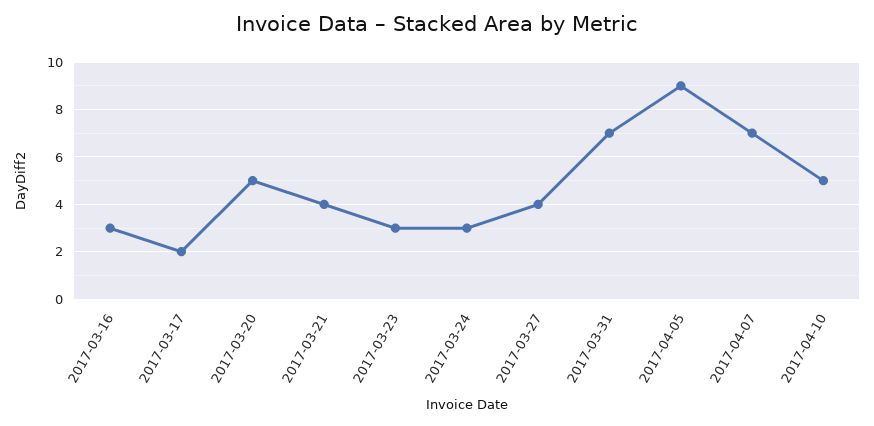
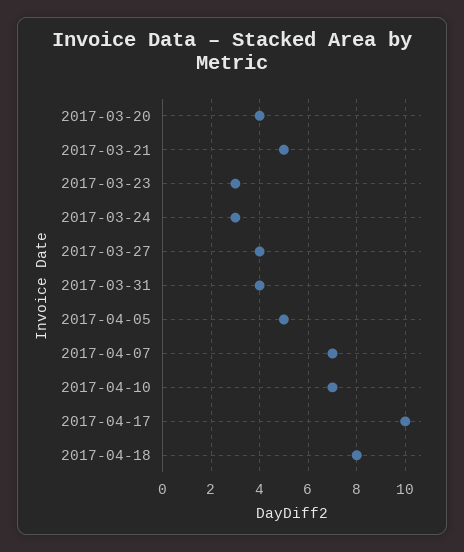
2017-03-16: 3 -> none
2017-03-17: 2 -> none
2017-03-20: 5 -> 4
2017-03-21: 4 -> 5
2017-03-31: 7 -> 4
2017-04-05: 9 -> 5
2017-04-10: 5 -> 7
2017-04-17: none -> 10
2017-04-18: none -> 8

